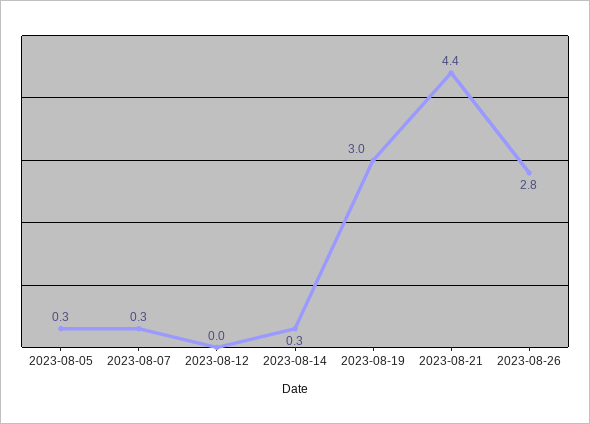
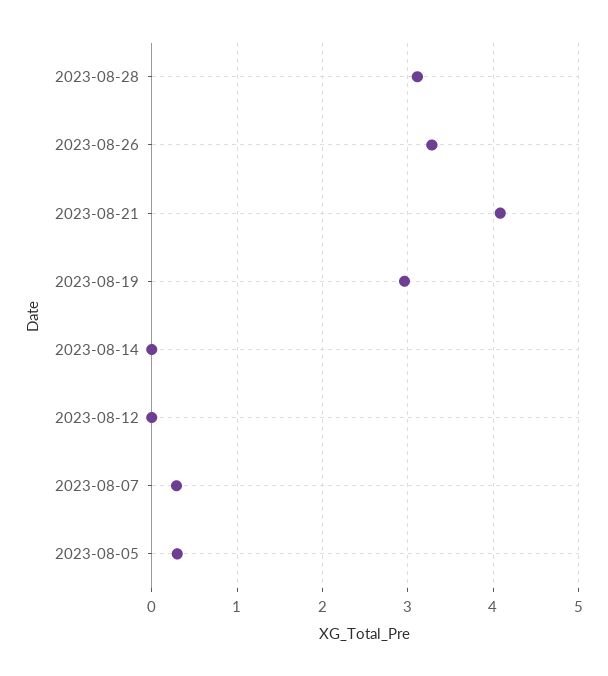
2023-08-14: 0.3 -> 0
2023-08-21: 4.4 -> 4.1
2023-08-26: 2.8 -> 3.3
2023-08-28: none -> 3.1

